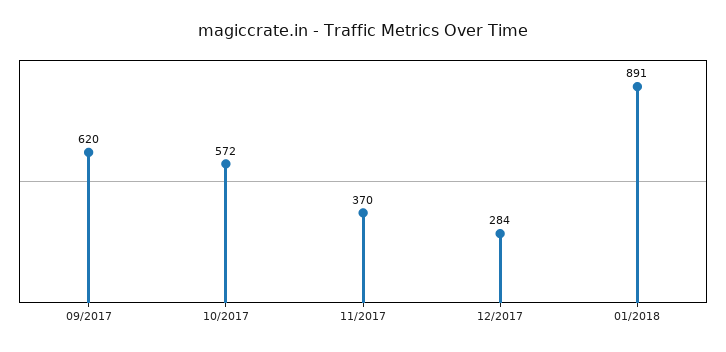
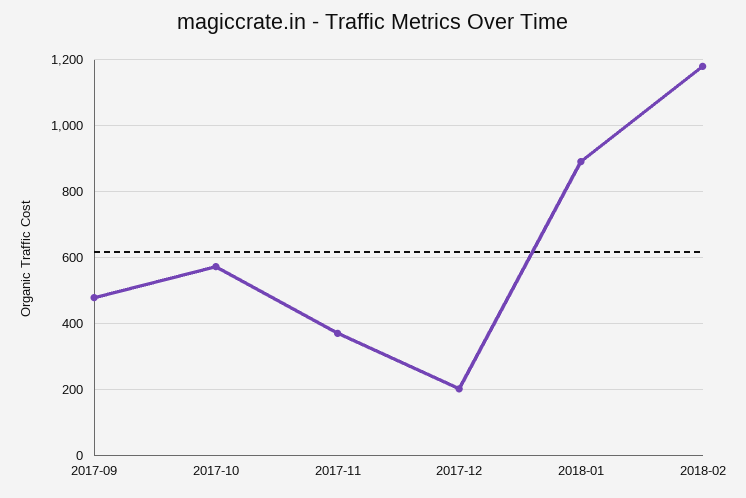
09/2017: 620 -> 480
12/2017: 284 -> 200
2018-02: none -> 1180

